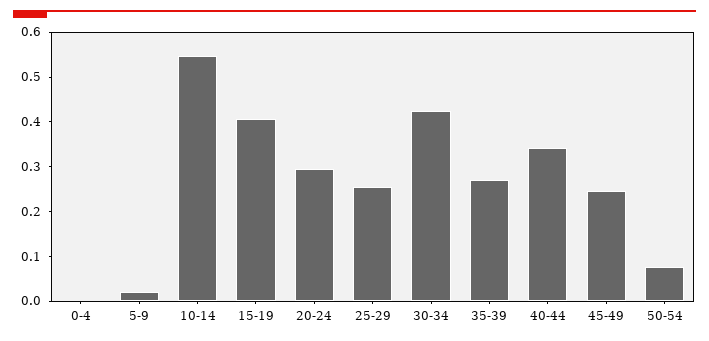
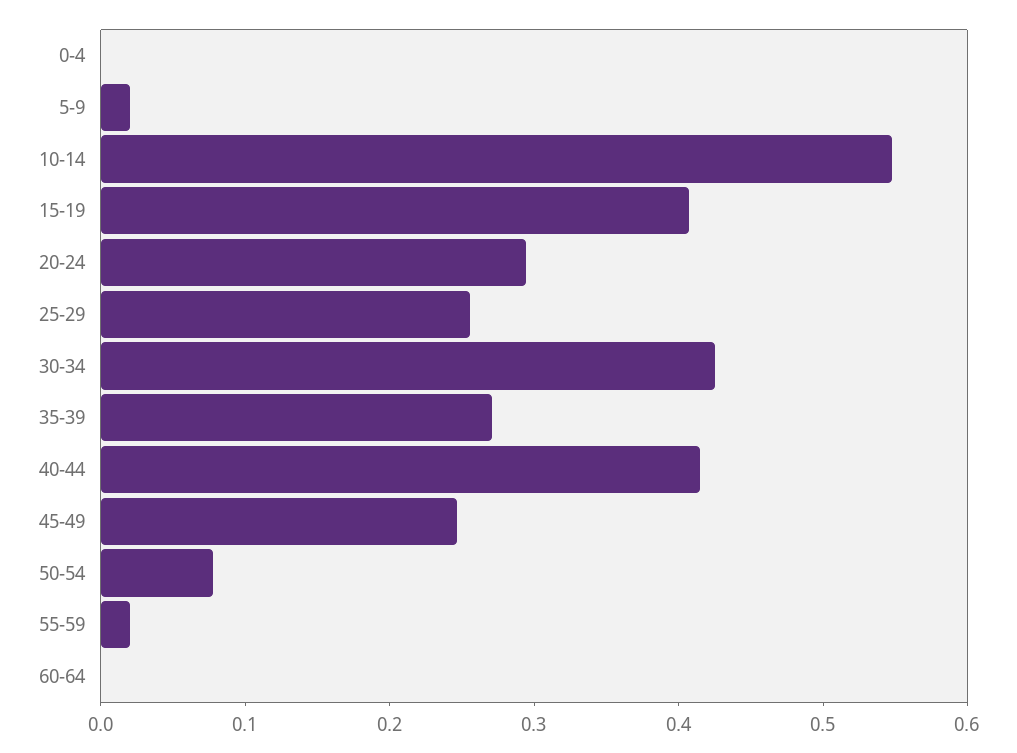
40-44: 0.34 -> 0.42
55-59: none -> 0.02
60-64: none -> 0

